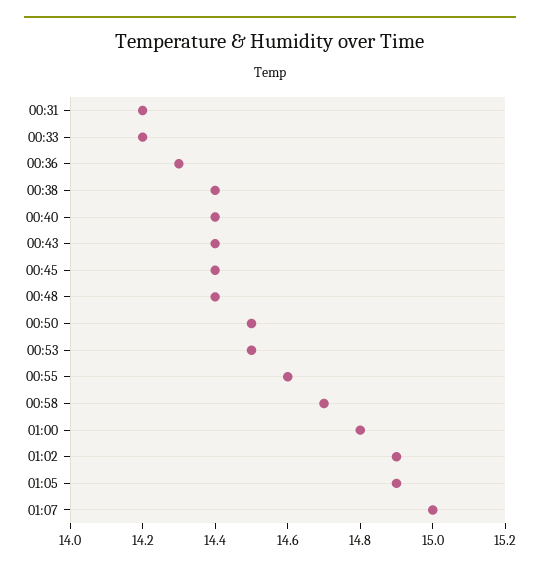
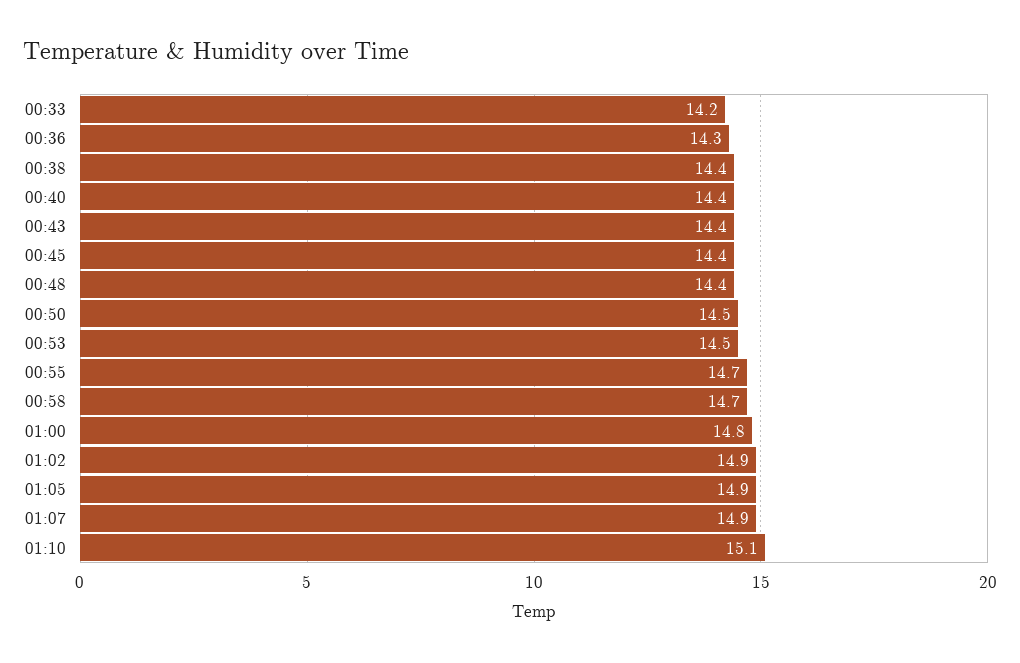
00:31: 14.2 -> none
00:55: 14.6 -> 14.7
01:07: 15 -> 14.9
01:10: none -> 15.1

